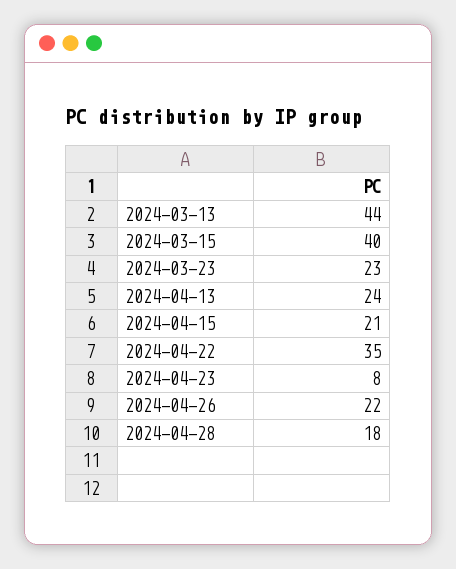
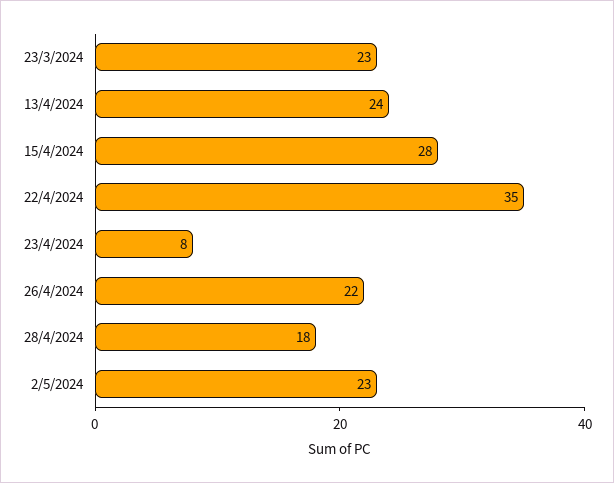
2024-03-13: 44 -> none
2024-03-15: 40 -> none
2024-04-15: 21 -> 28
2/5/2024: none -> 23

